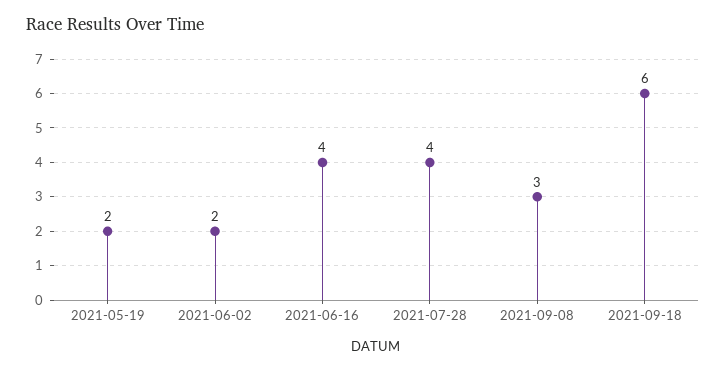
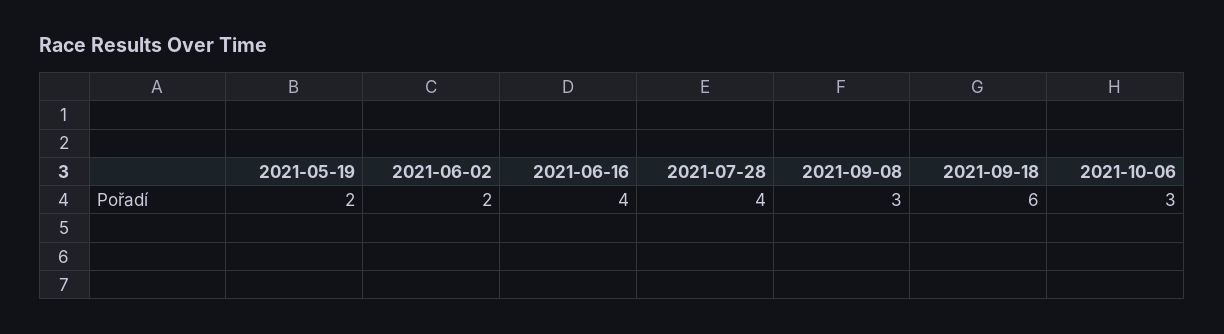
2021-10-06: none -> 3

